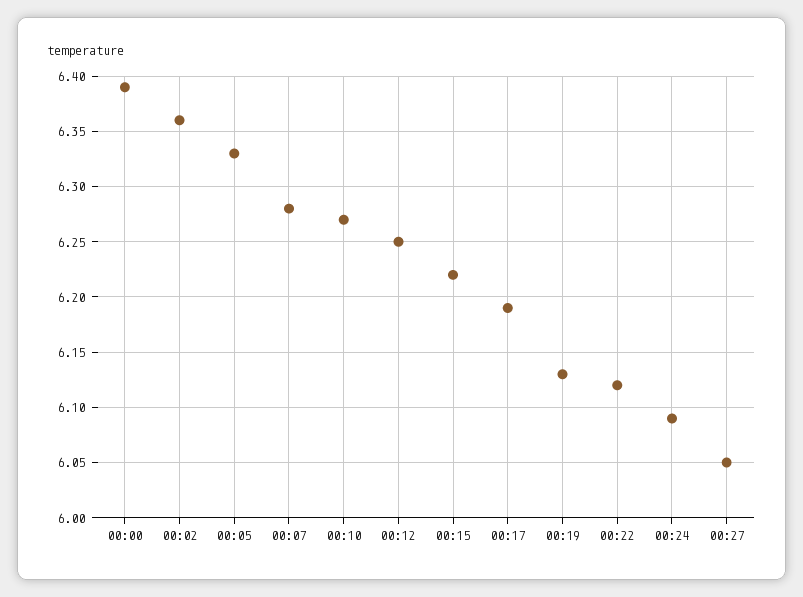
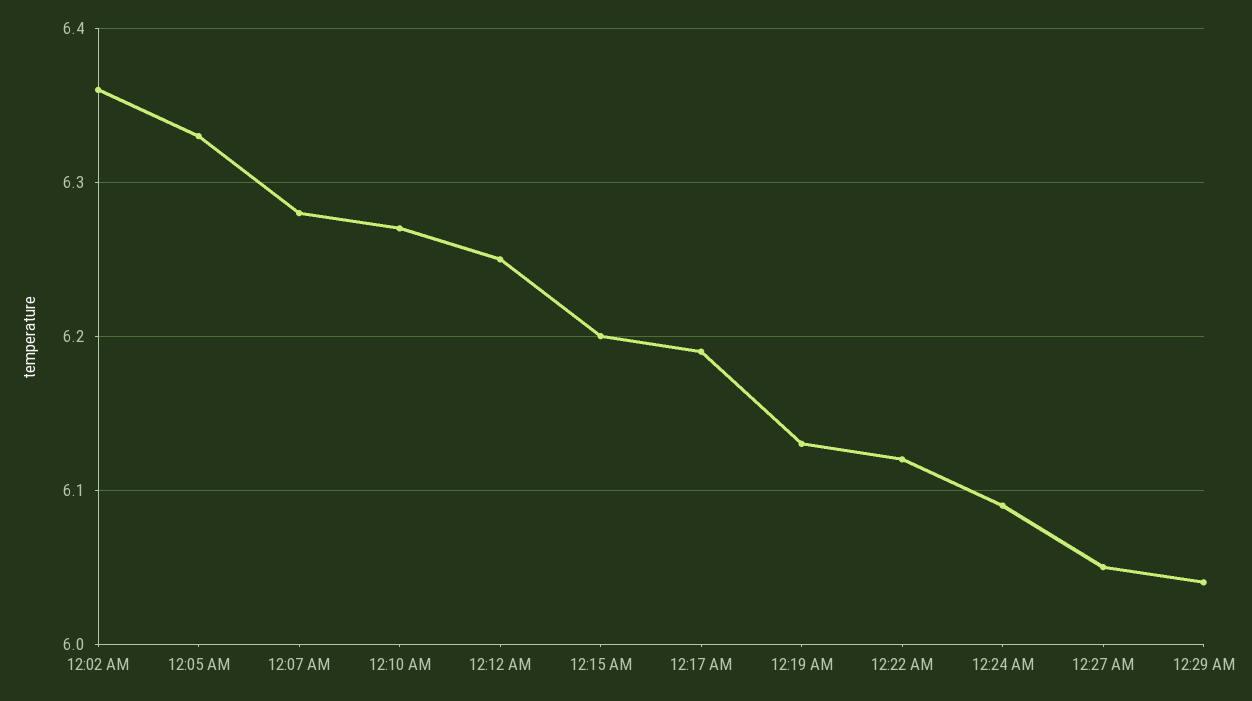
00:00: 6.39 -> none
00:15: 6.22 -> 6.2
12:29 AM: none -> 6.04

